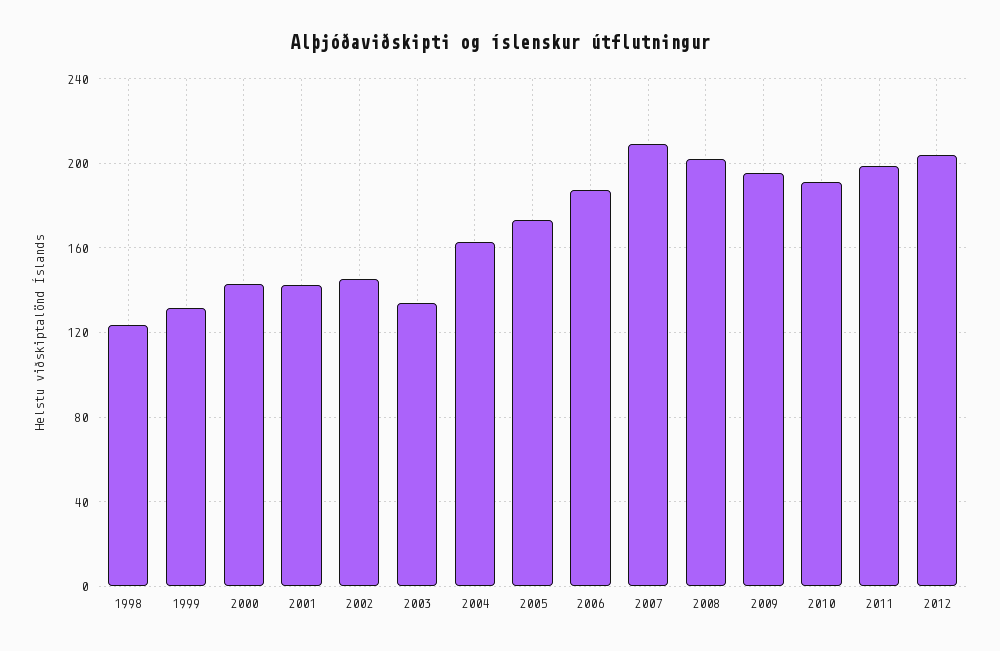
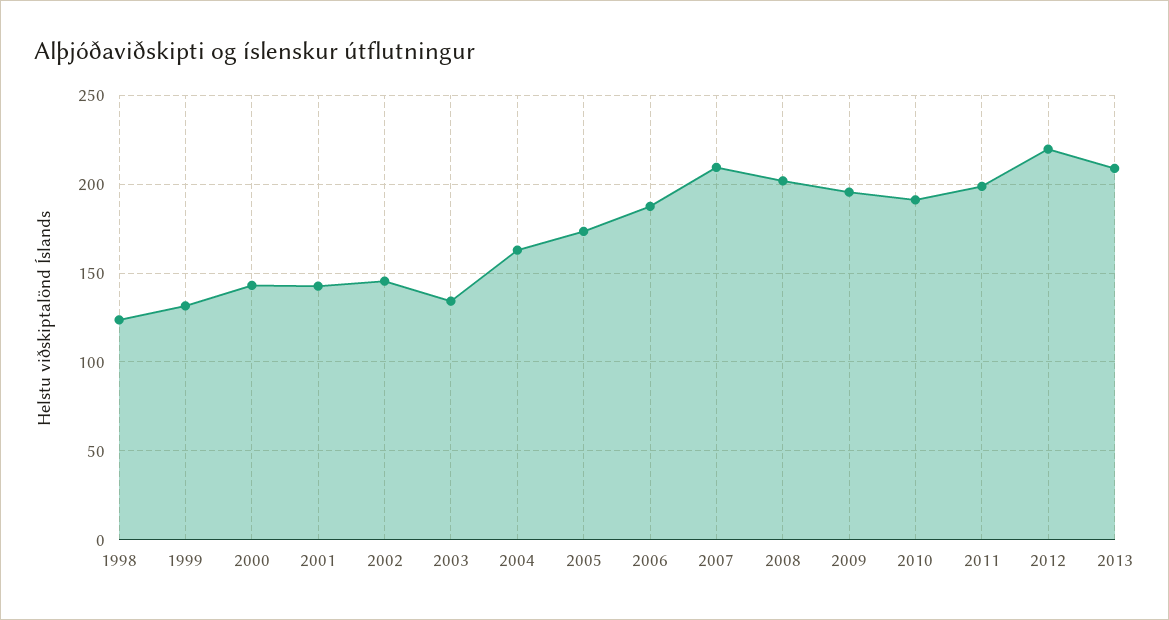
2012: 205 -> 220
2013: none -> 210

